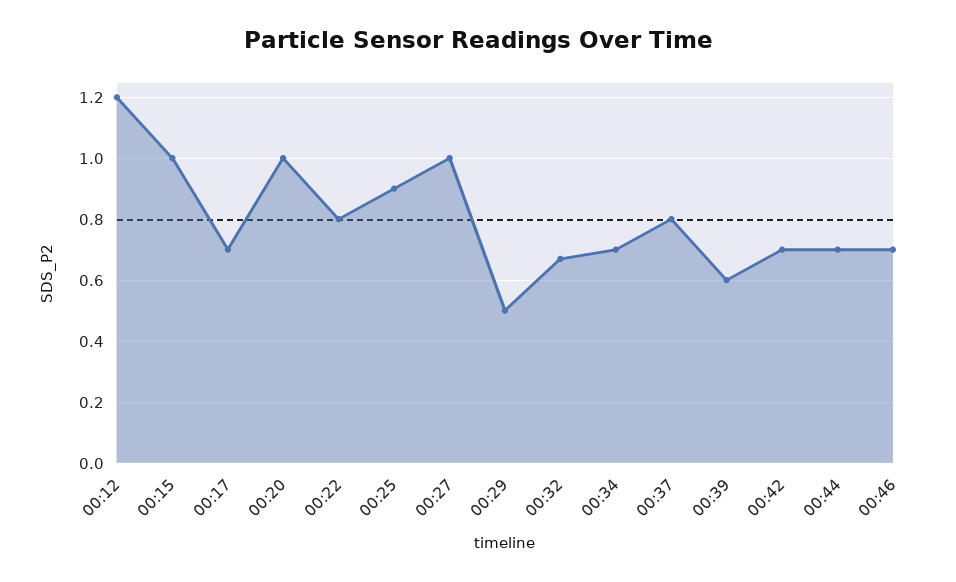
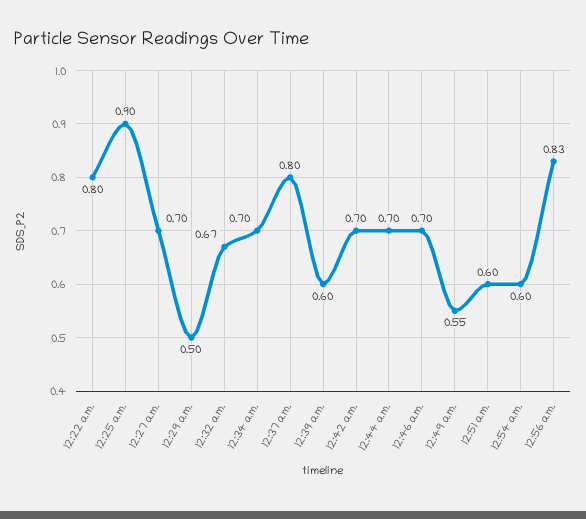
00:12: 1.2 -> none
00:15: 1 -> none
00:17: 0.7 -> none
00:20: 1 -> none
00:27: 1 -> 0.7
12:49 a.m.: none -> 0.55
12:51 a.m.: none -> 0.6
12:54 a.m.: none -> 0.6
12:56 a.m.: none -> 0.83

